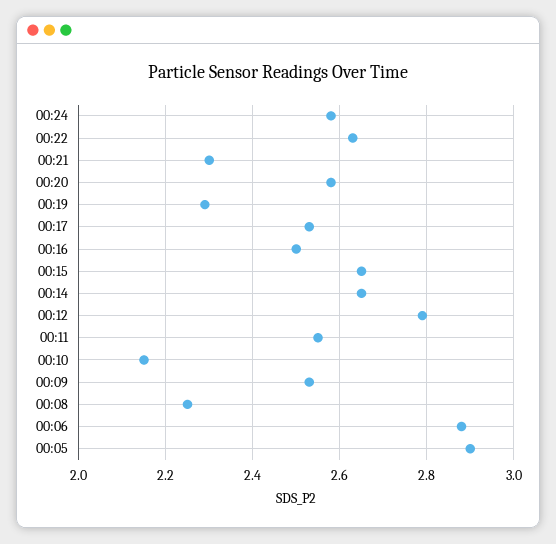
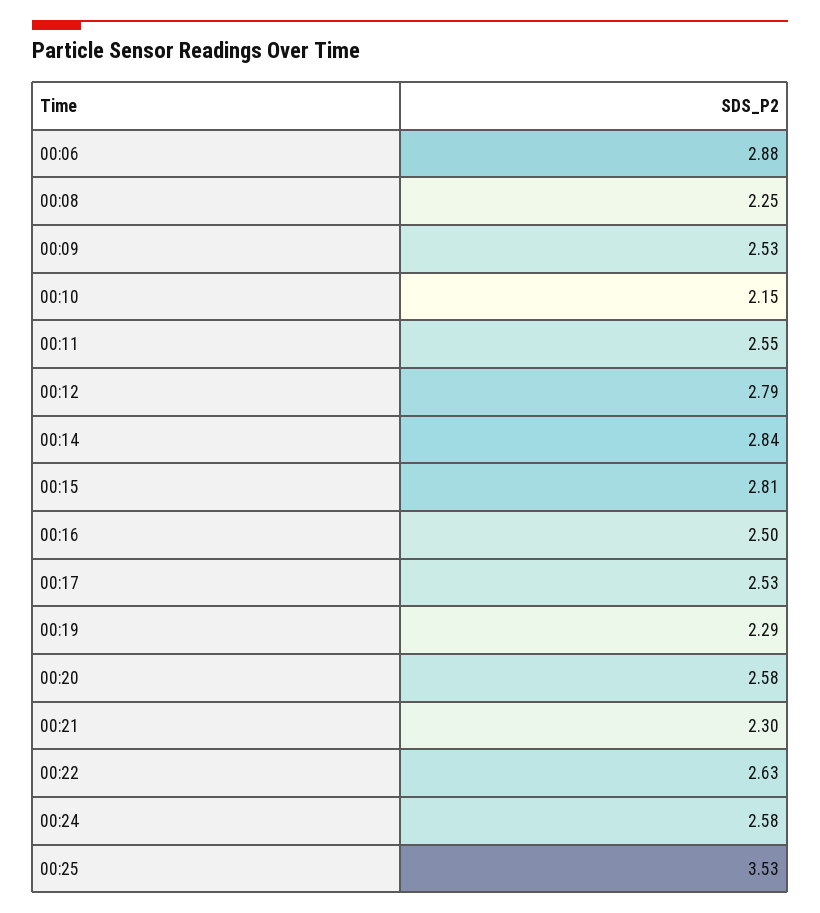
00:15: 2.65 -> 2.81
00:14: 2.65 -> 2.84
00:05: 2.9 -> none
00:25: none -> 3.53

